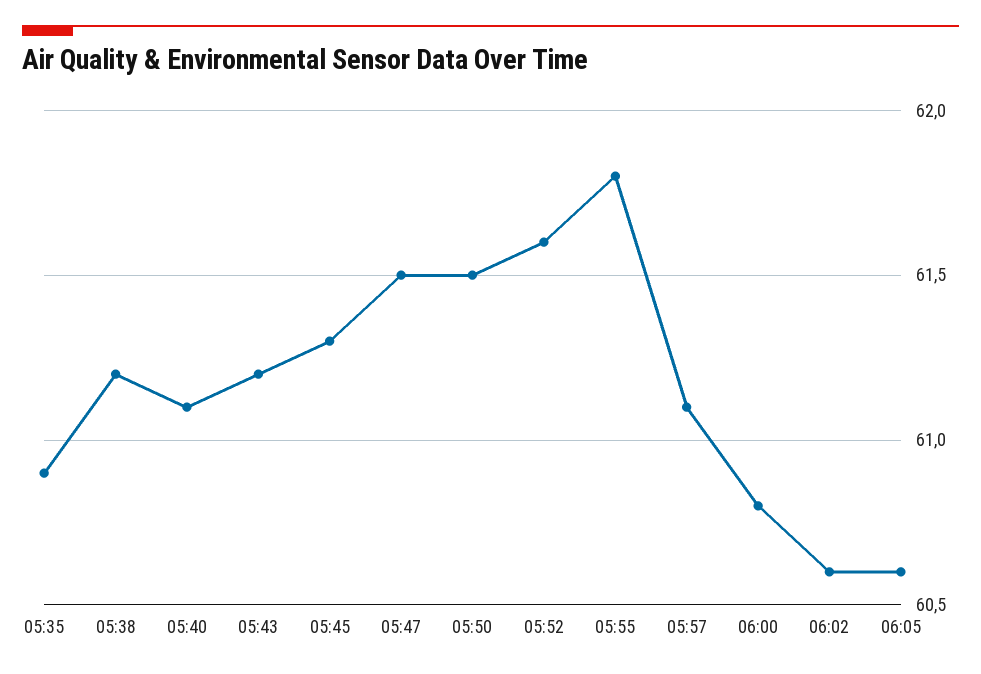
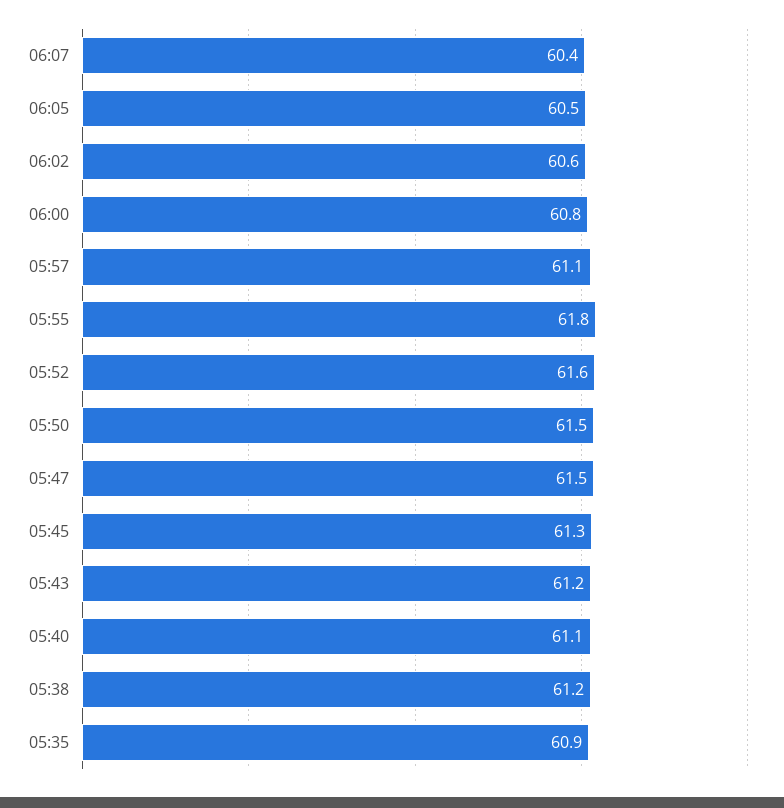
06:05: 60.6 -> 60.5
06:07: none -> 60.4

